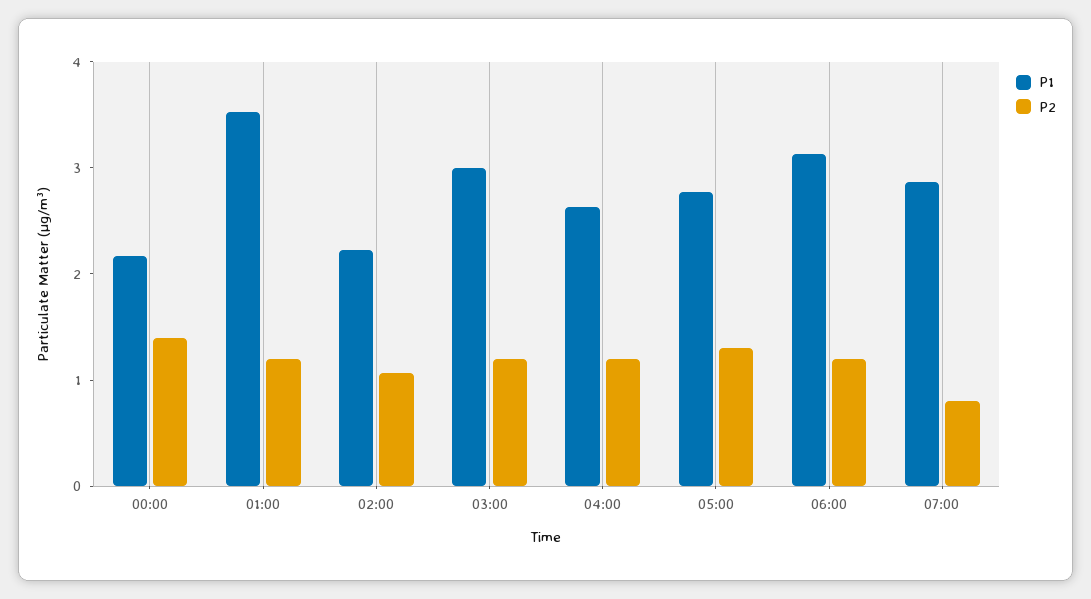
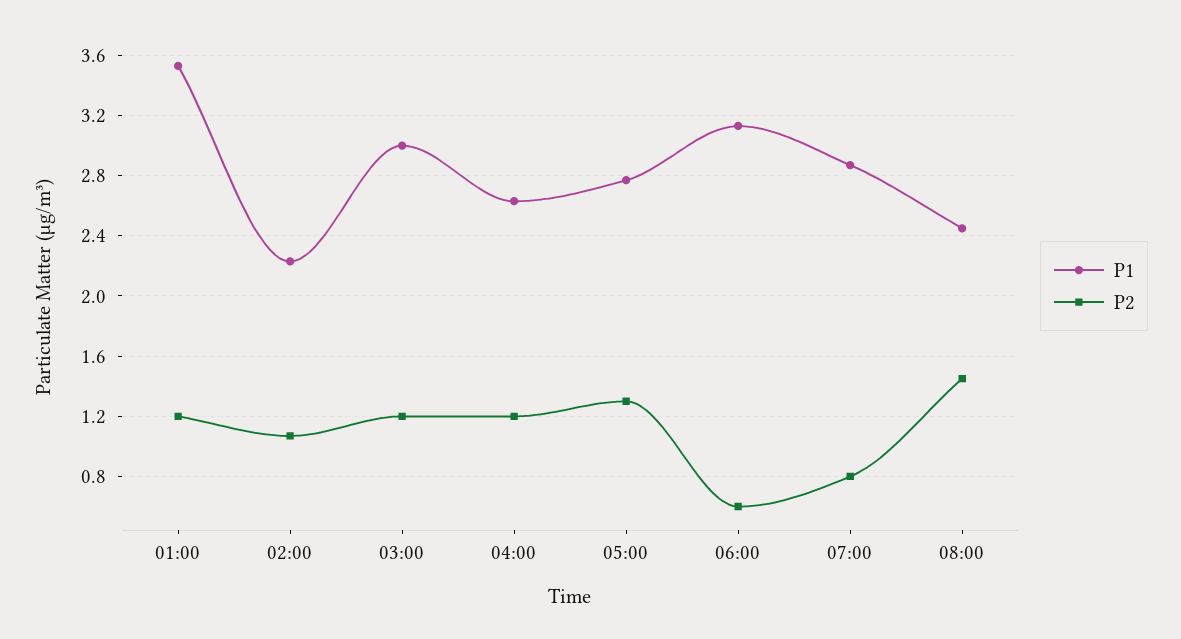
P1, 00:00: 2.2 -> none
P2, 00:00: 1.4 -> none
P2, 06:00: 1.2 -> 0.6
P1, 08:00: none -> 2.45
P2, 08:00: none -> 1.45

